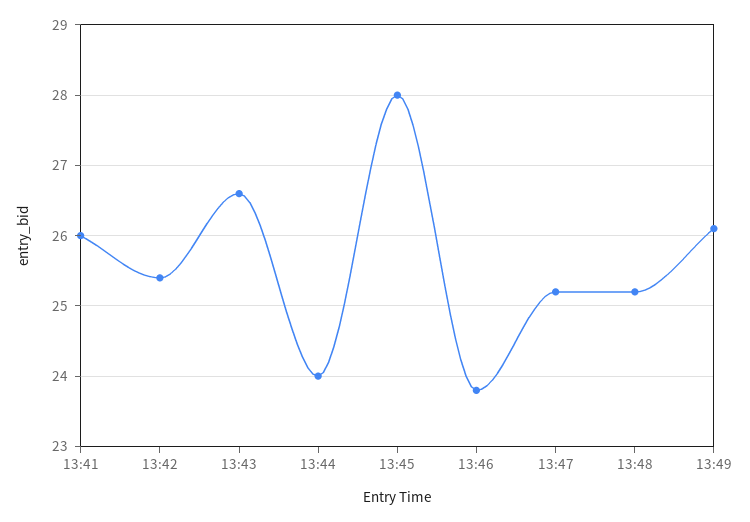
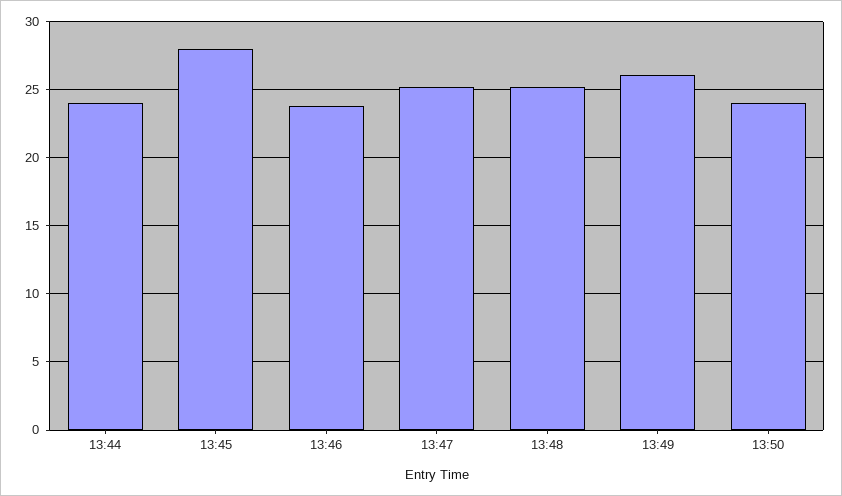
13:41: 26 -> none
13:42: 25.4 -> none
13:43: 26.6 -> none
13:50: none -> 24

